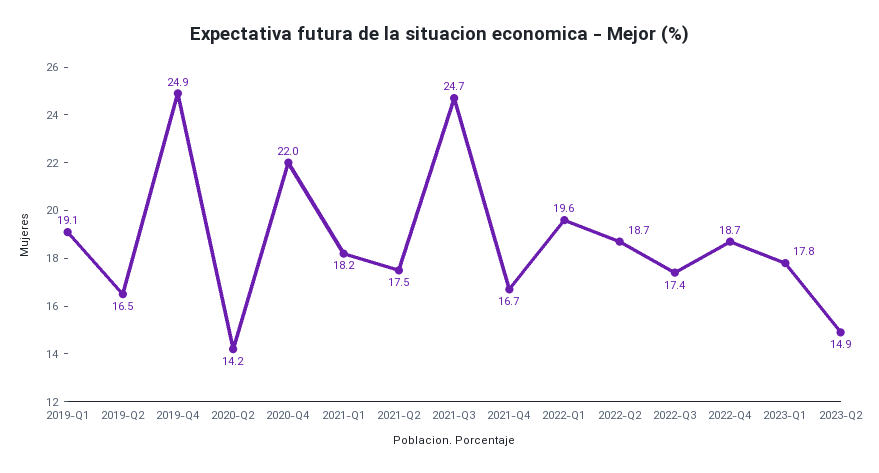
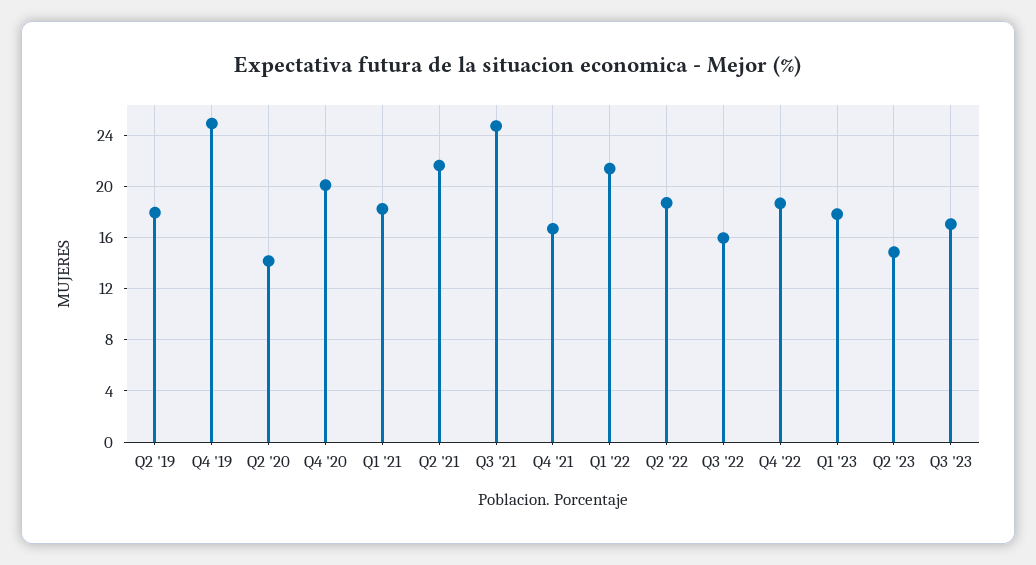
2019-Q1: 19.1 -> none
2019-Q2: 16.5 -> 18
2020-Q4: 22 -> 20
2021-Q2: 17.5 -> 21.5
2022-Q1: 19.6 -> 21.5
2022-Q3: 17.4 -> 16
Q3 '23: none -> 17

